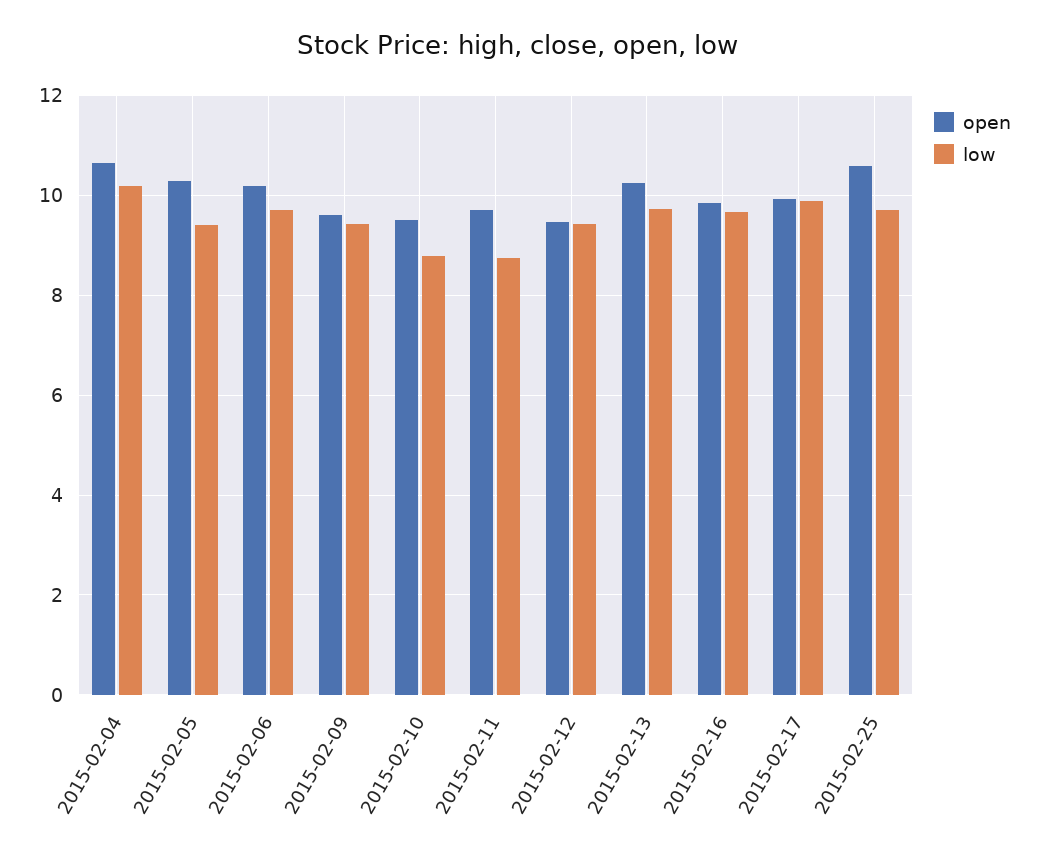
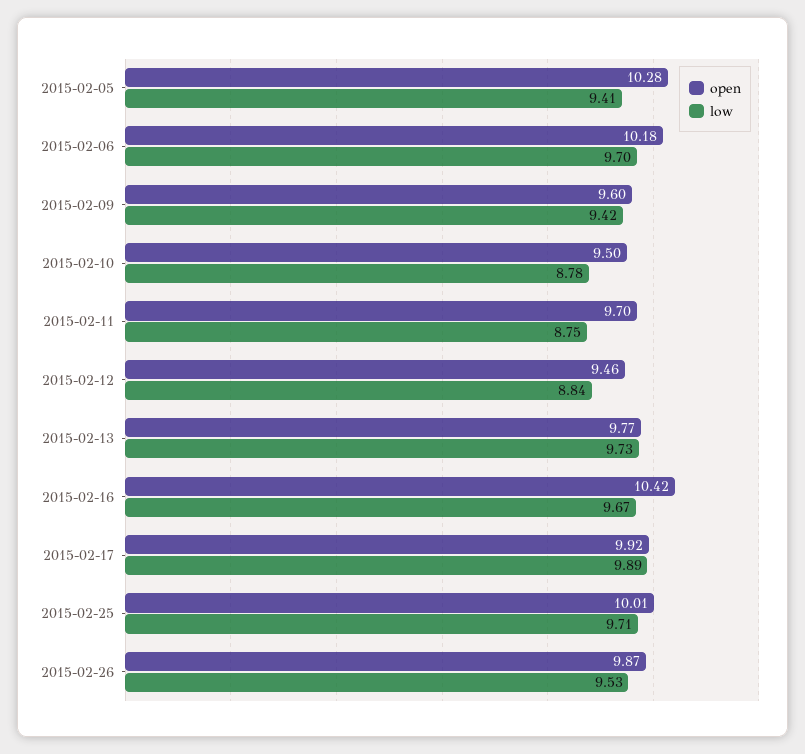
open, 2015-02-04: 10.6 -> none
low, 2015-02-04: 10.2 -> none
low, 2015-02-12: 9.4 -> 8.84
open, 2015-02-13: 10.2 -> 9.77
open, 2015-02-16: 9.8 -> 10.42
open, 2015-02-25: 10.6 -> 10.01
open, 2015-02-26: none -> 9.87
low, 2015-02-26: none -> 9.53

